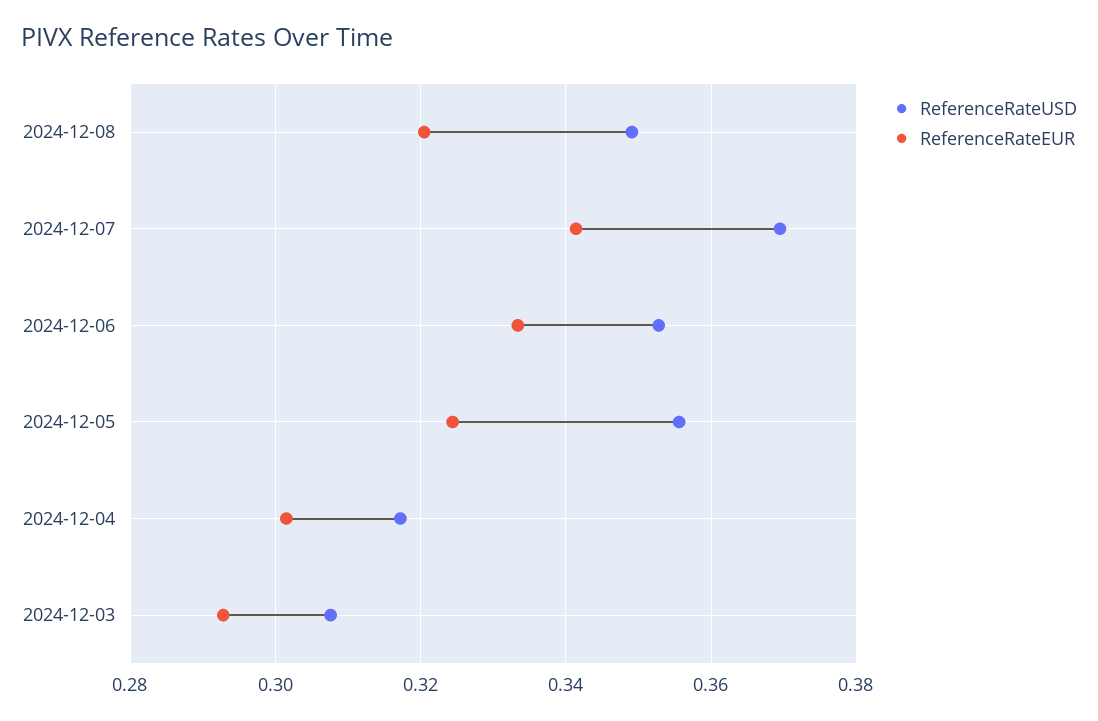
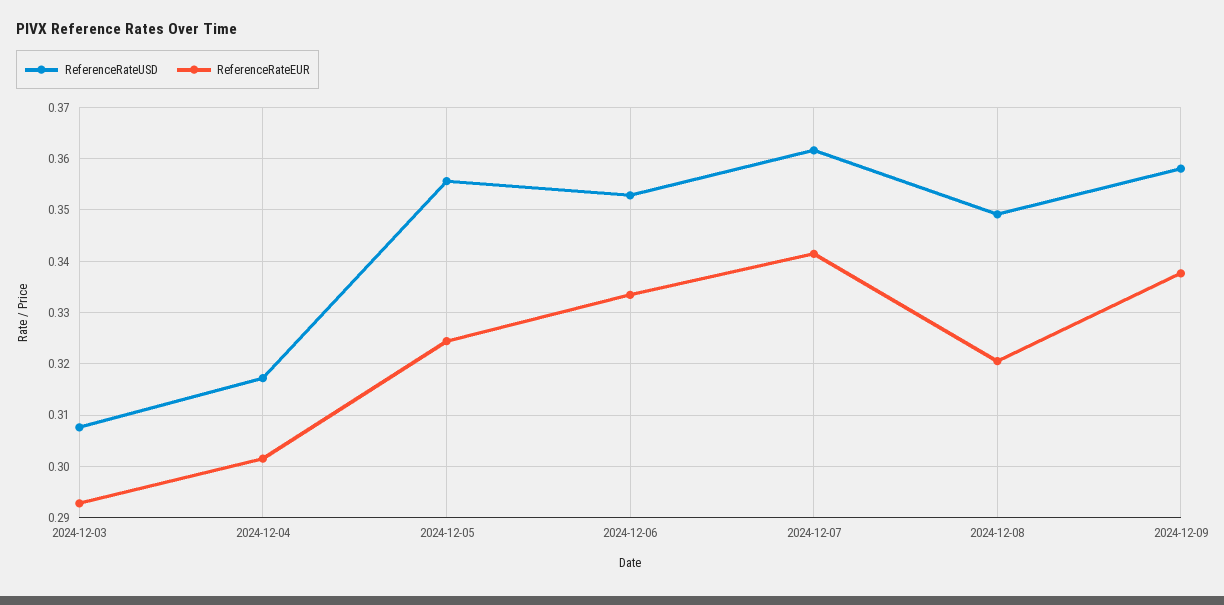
ReferenceRateUSD, 2024-12-07: 0.37 -> 0.362
ReferenceRateUSD, 2024-12-09: none -> 0.358
ReferenceRateEUR, 2024-12-09: none -> 0.338

